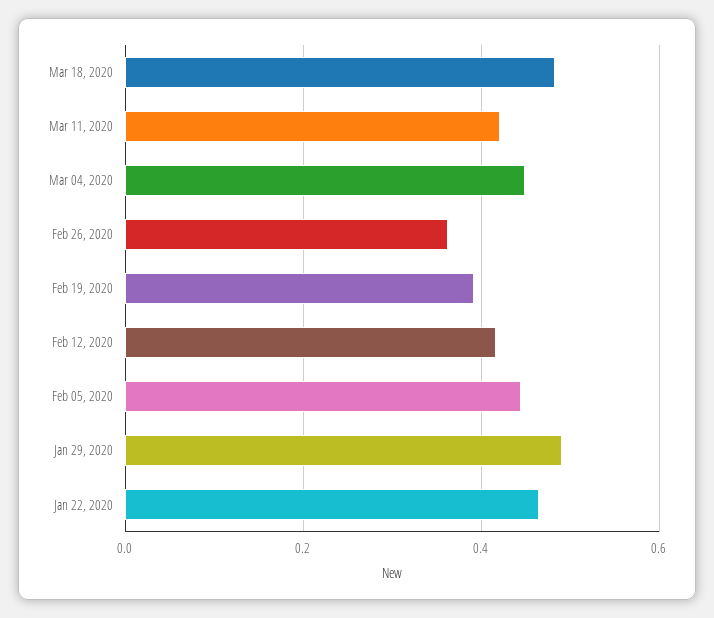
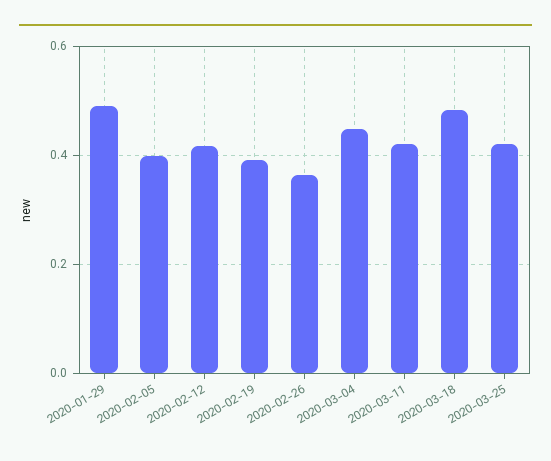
Feb 05, 2020: 0.44 -> 0.4
Jan 22, 2020: 0.46 -> none
2020-03-25: none -> 0.42

